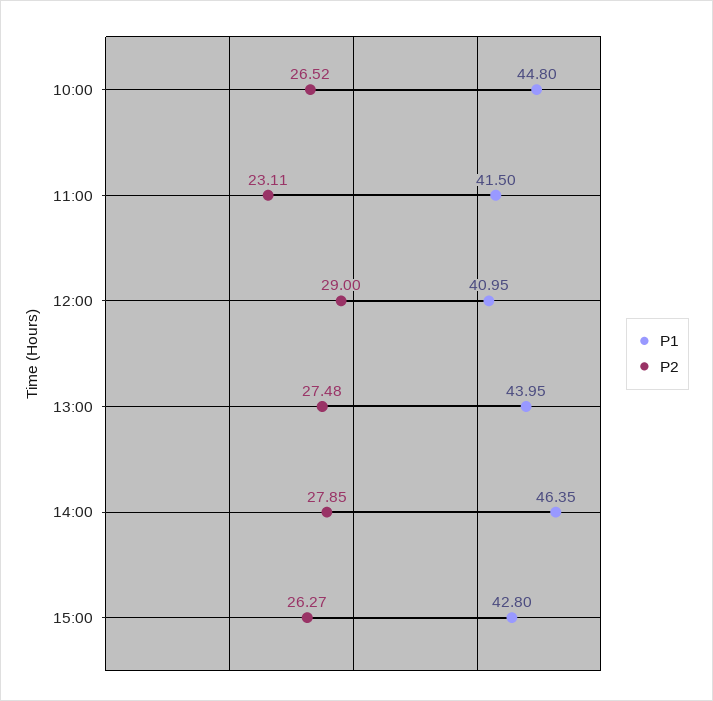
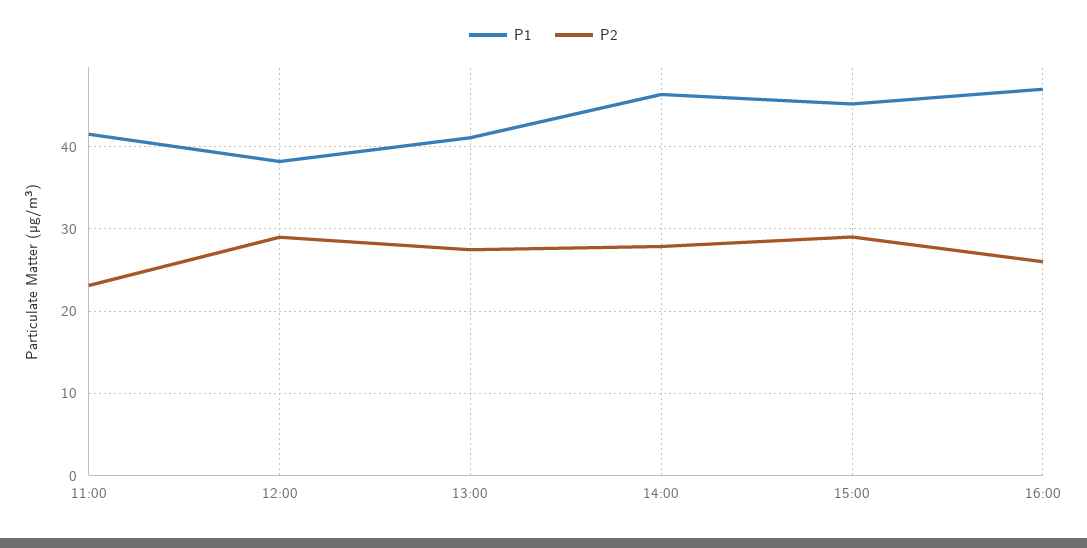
P1, 10:00: 44.8 -> none
P2, 10:00: 26.52 -> none
P1, 12:00: 40.95 -> 38
P1, 13:00: 43.95 -> 41
P1, 15:00: 42.8 -> 45
P2, 15:00: 26.27 -> 29
P1, 16:00: none -> 47
P2, 16:00: none -> 26

